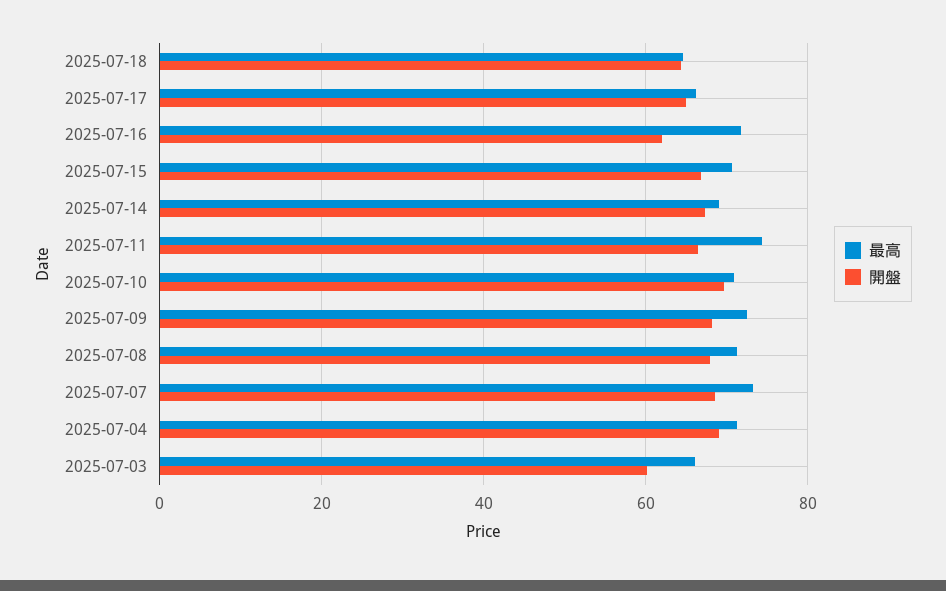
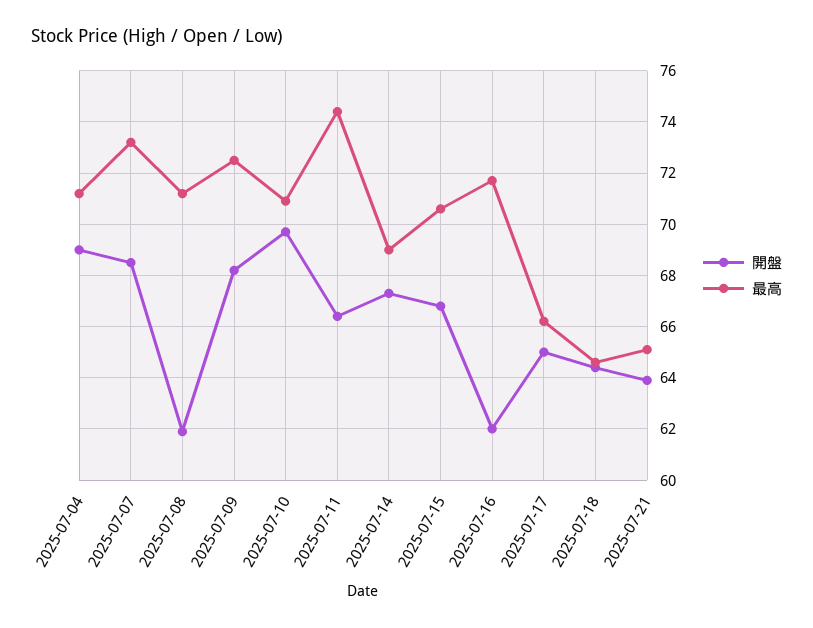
開盤, 2025-07-08: 68 -> 62
最高, 2025-07-03: 66 -> none
開盤, 2025-07-03: 60 -> none
開盤, 2025-07-21: none -> 64
最高, 2025-07-21: none -> 65

